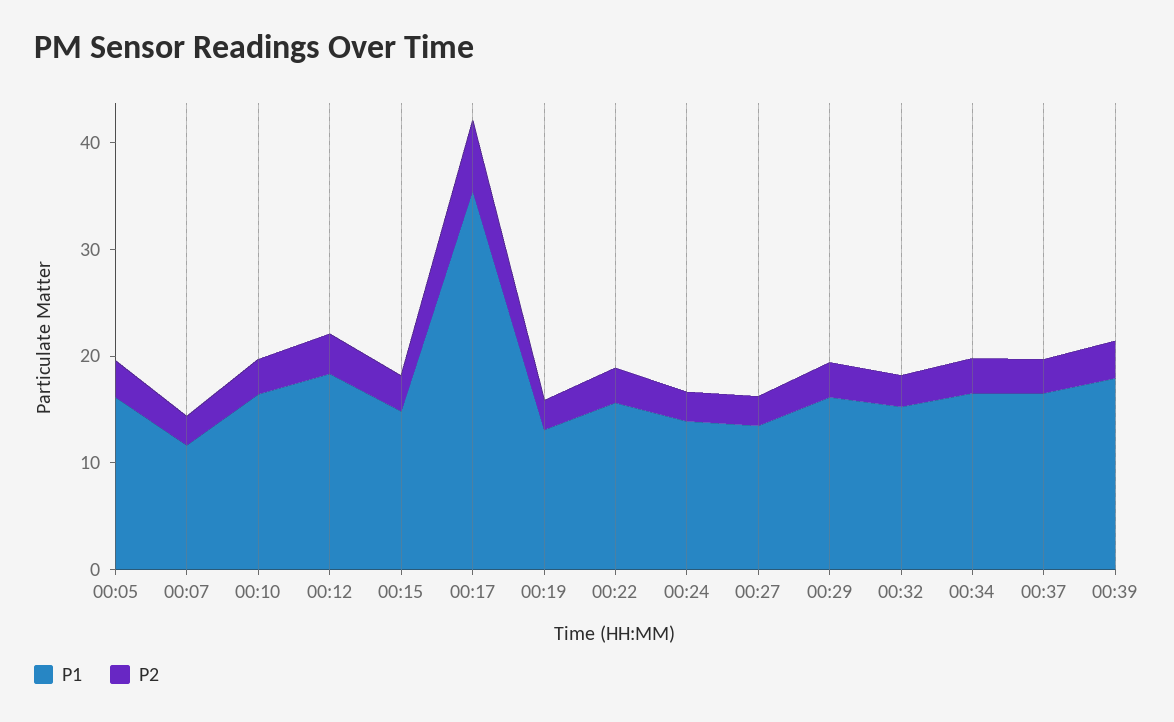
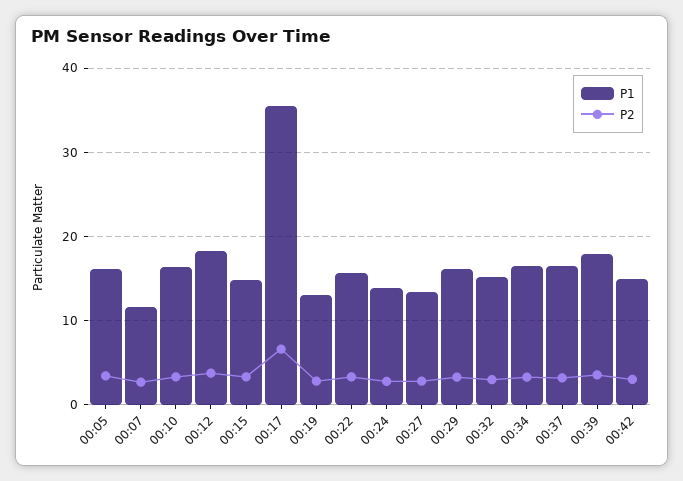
P1, 00:42: none -> 15
P2, 00:42: none -> 3

